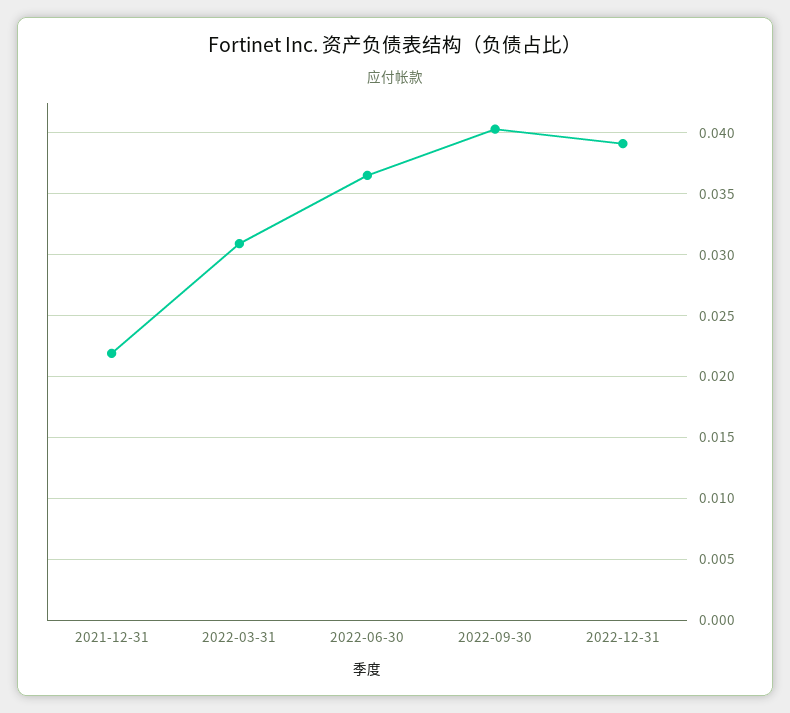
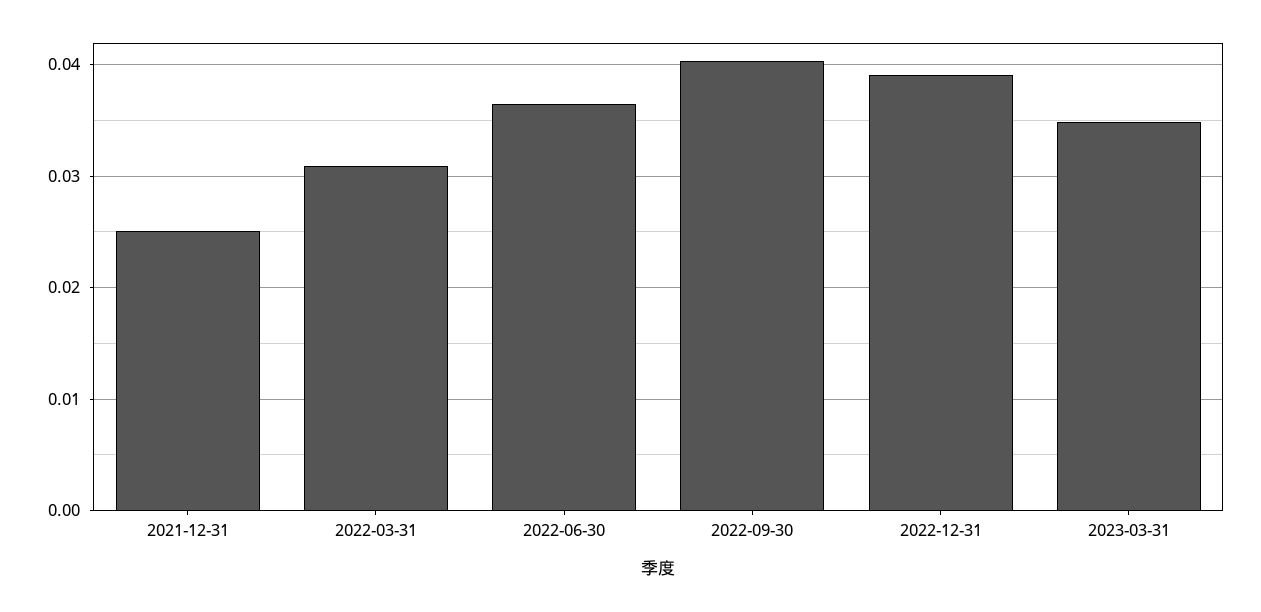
2021-12-31: 0.022 -> 0.025
2023-03-31: none -> 0.035

